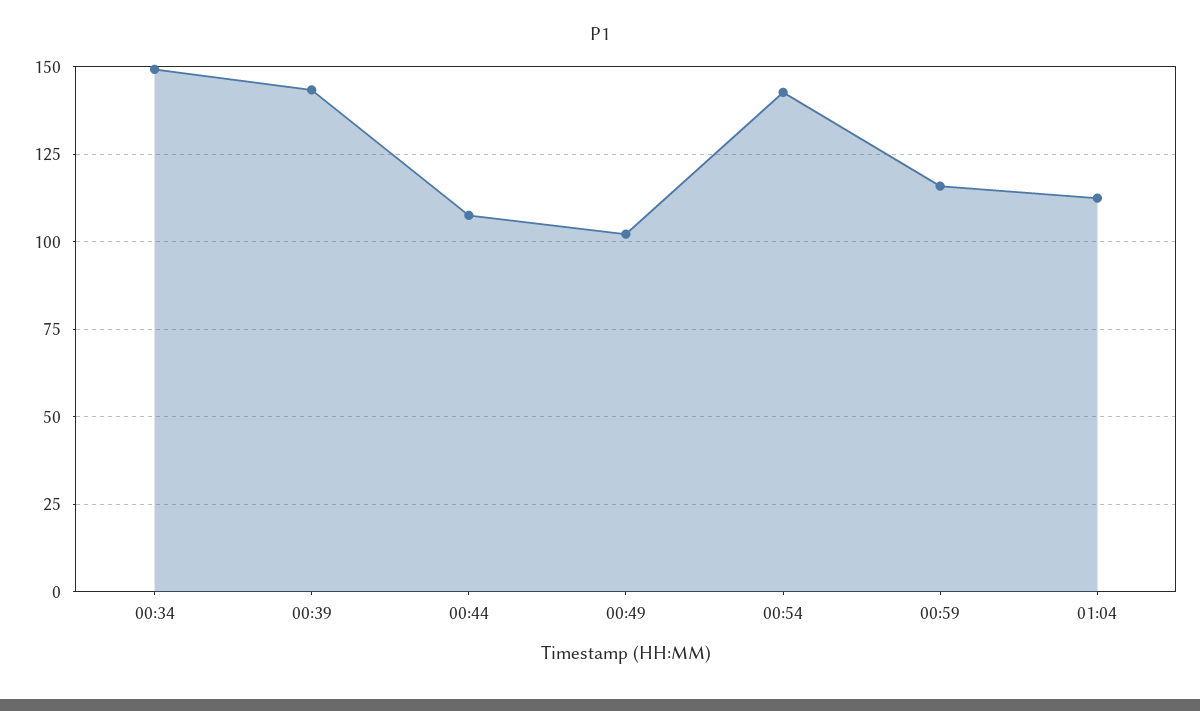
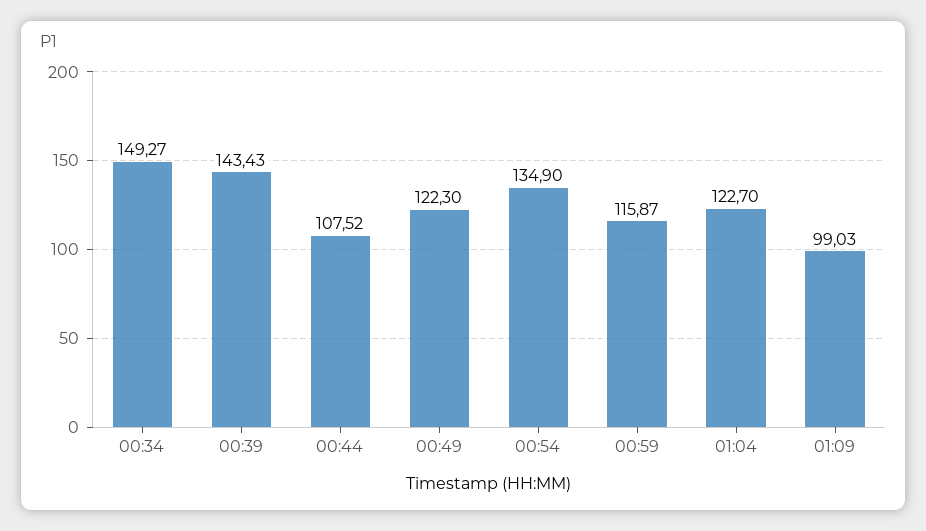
00:49: 102.5 -> 122.3
00:54: 142.5 -> 134.9
01:04: 112.5 -> 122.7
01:09: none -> 99.03

